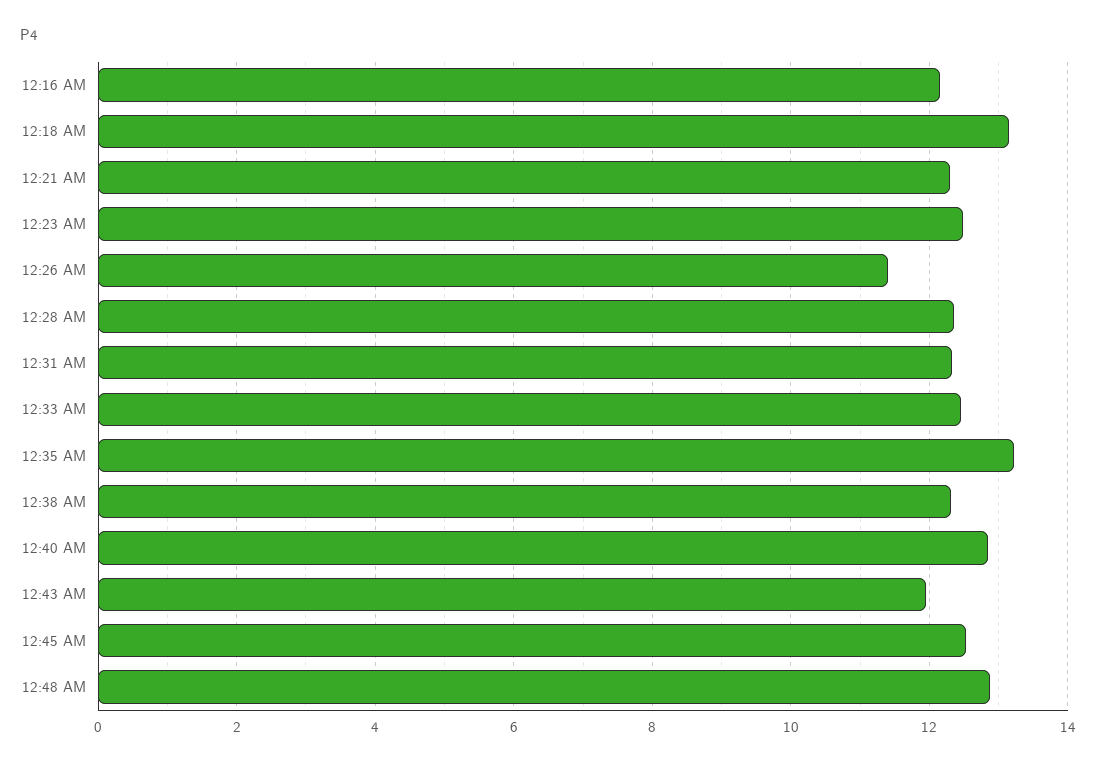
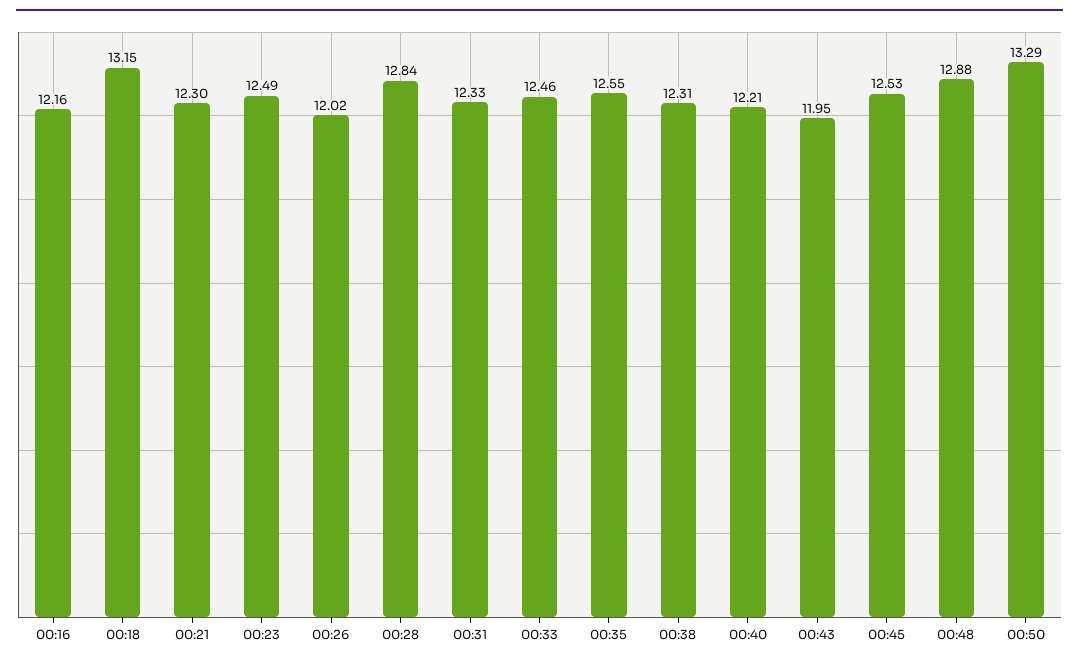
12:26 AM: 11.4 -> 12.02
12:28 AM: 12.4 -> 12.84
12:35 AM: 13.2 -> 12.55
12:40 AM: 12.8 -> 12.21
00:50: none -> 13.29

